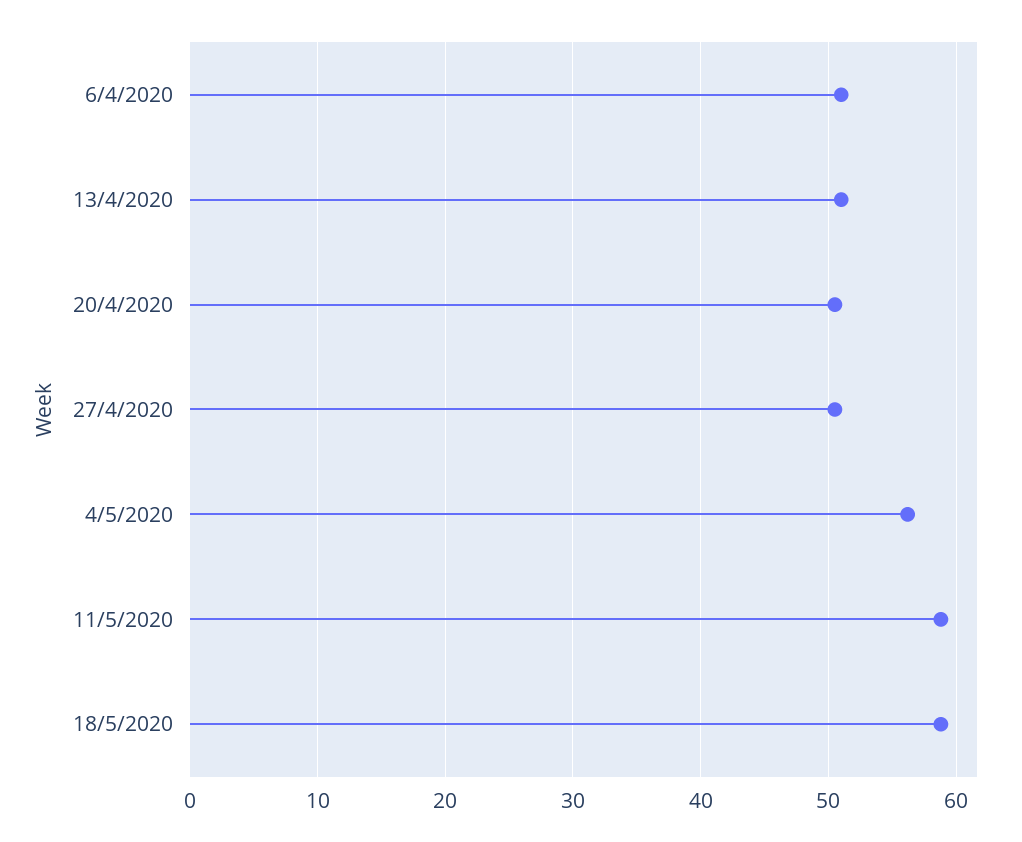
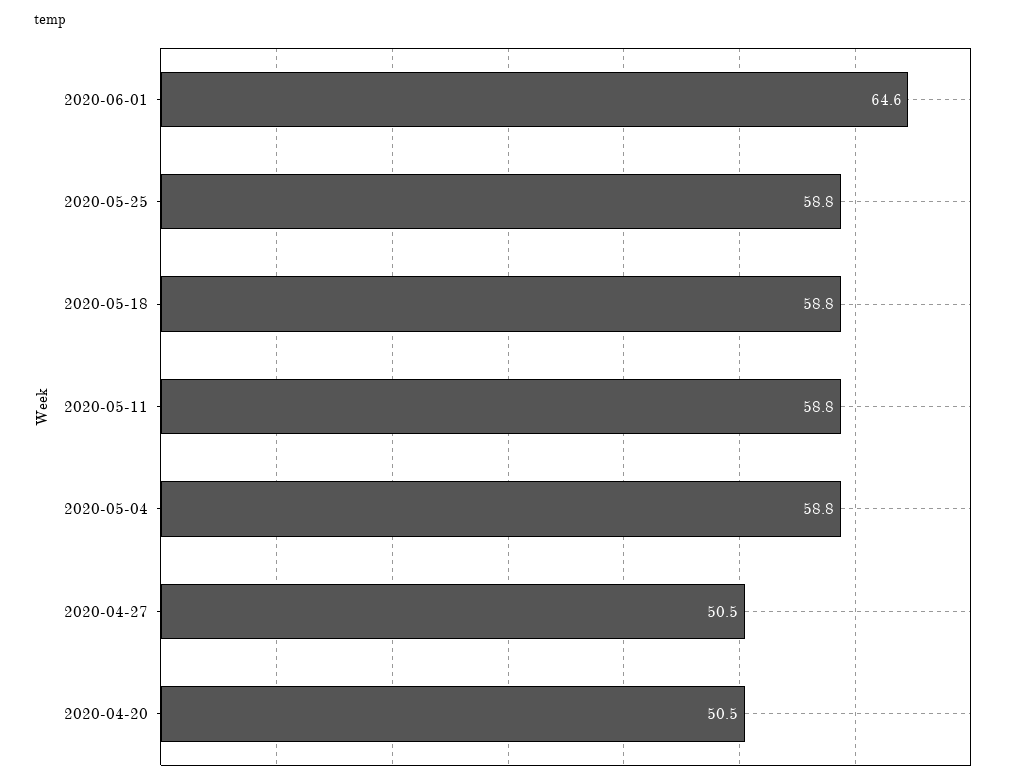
6/4/2020: 51 -> none
13/4/2020: 51 -> none
4/5/2020: 56 -> 58.8
2020-06-01: none -> 64.6
2020-05-25: none -> 58.8

